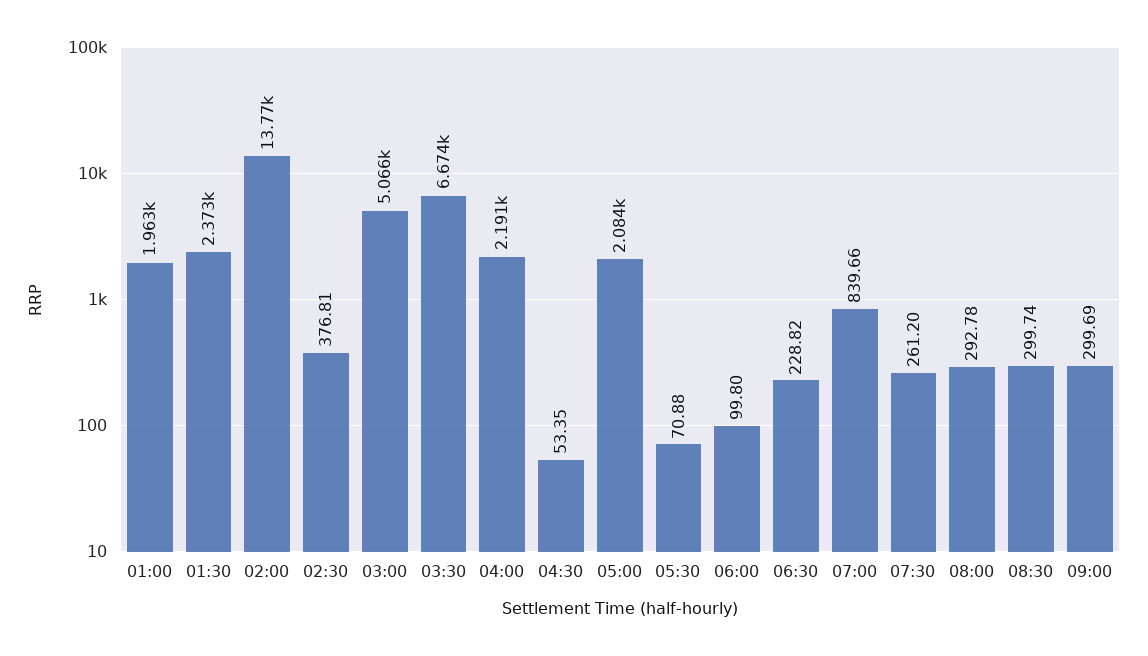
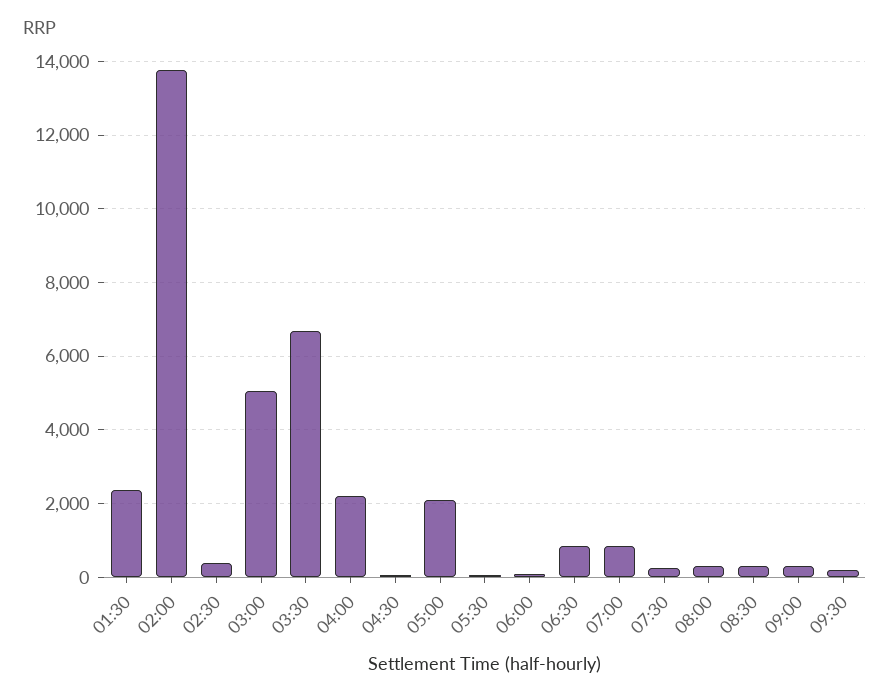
01:00: 1963 -> none
06:30: 228.82 -> 800
09:30: none -> 200

